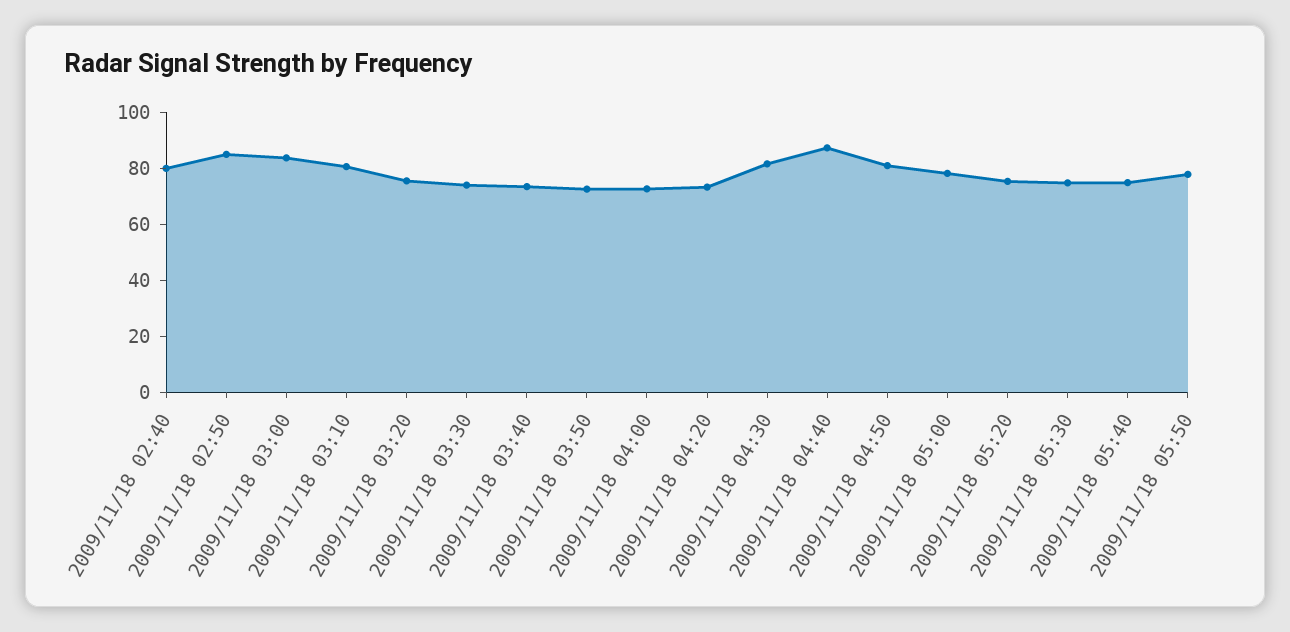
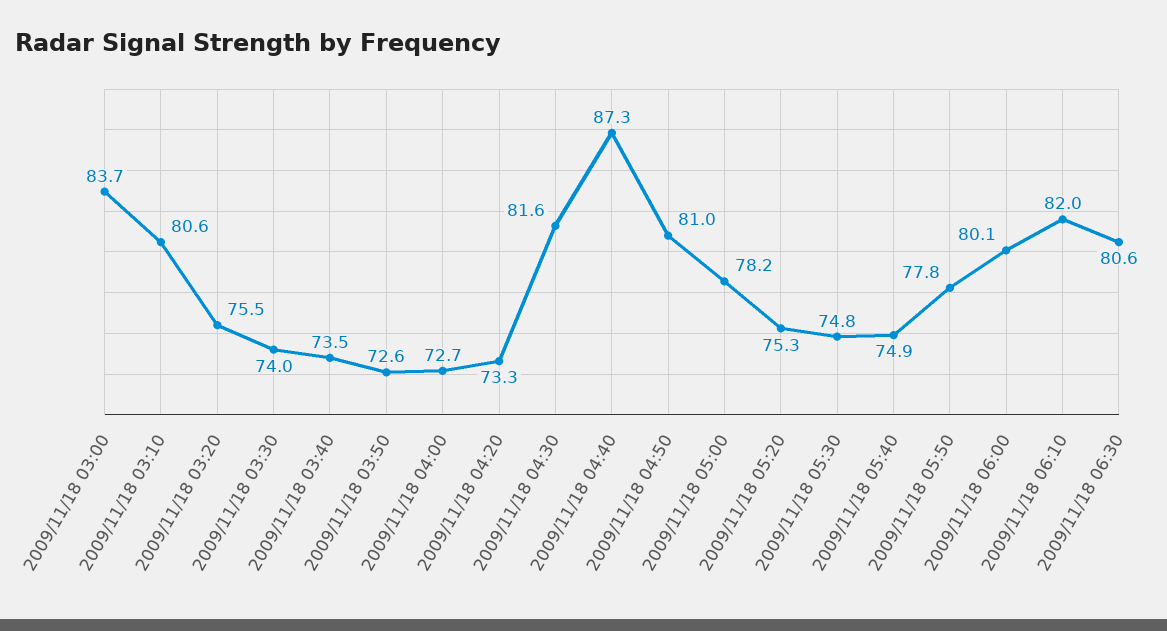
2009/11/18 02:40: 80 -> none
2009/11/18 02:50: 85 -> none
2009/11/18 06:00: none -> 80.1
2009/11/18 06:10: none -> 82
2009/11/18 06:30: none -> 80.6

